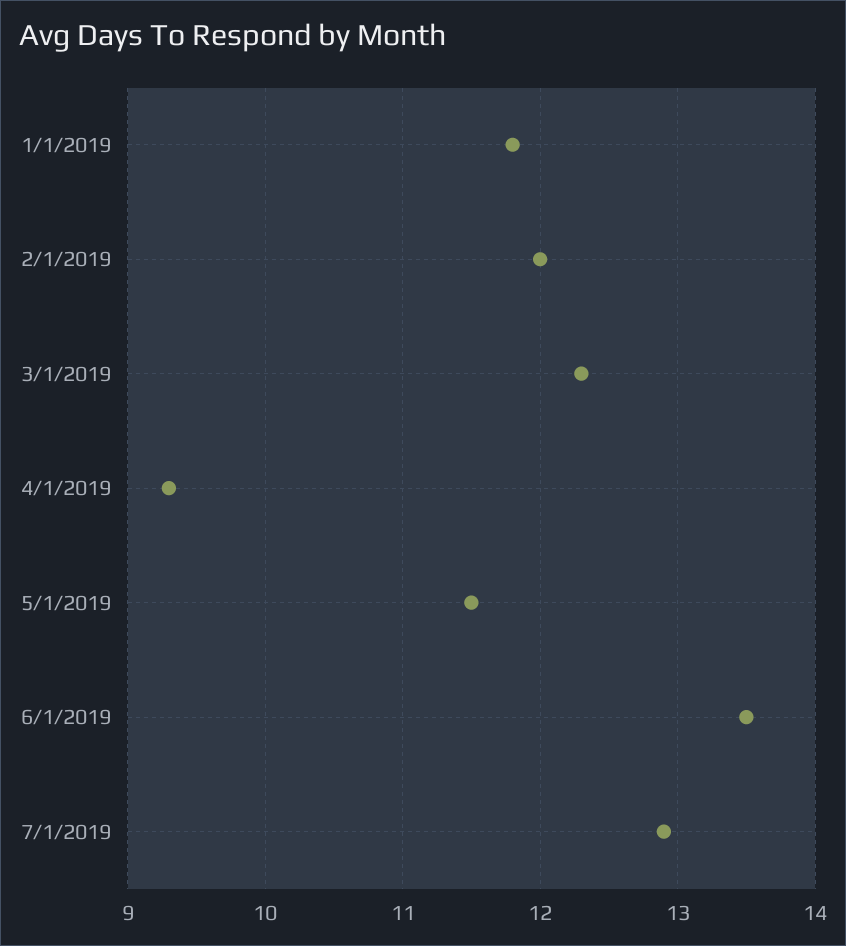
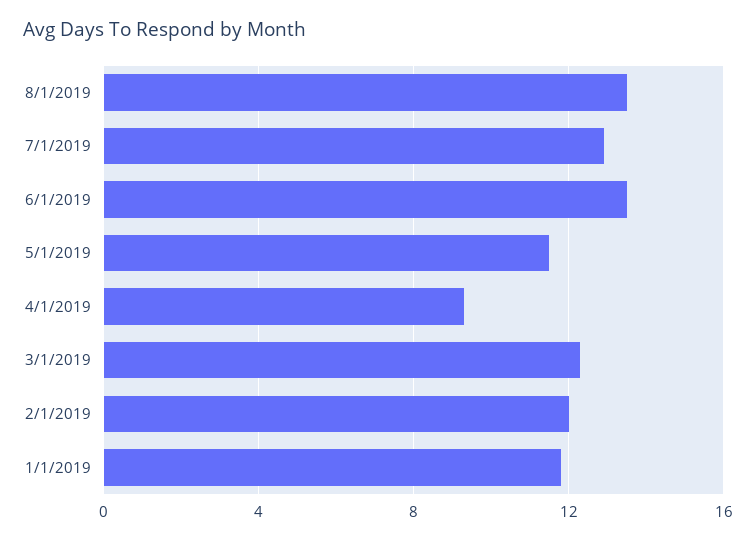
8/1/2019: none -> 13.5

